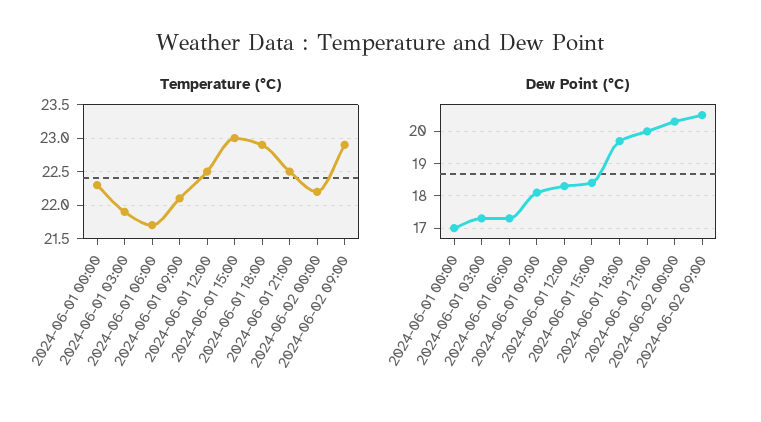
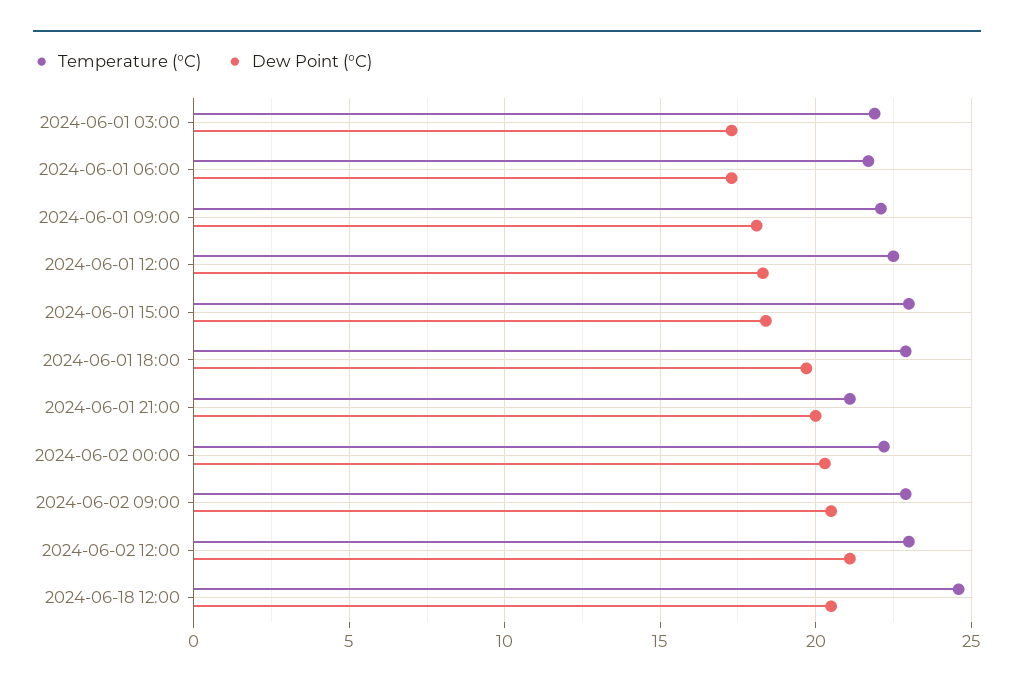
Temperature (°C), 2024-06-01 00:00: 22.3 -> none
Temperature (°C), 2024-06-01 21:00: 22.5 -> 21
Dew Point (°C), 2024-06-01 00:00: 17 -> none
Temperature (°C), 2024-06-02 12:00: none -> 23
Dew Point (°C), 2024-06-02 12:00: none -> 21
Temperature (°C), 2024-06-18 12:00: none -> 24.5
Dew Point (°C), 2024-06-18 12:00: none -> 20.5

